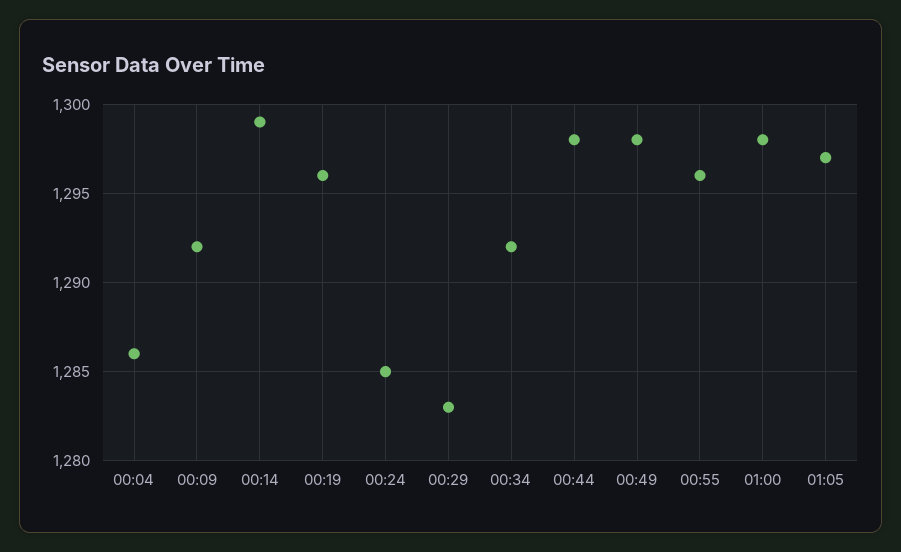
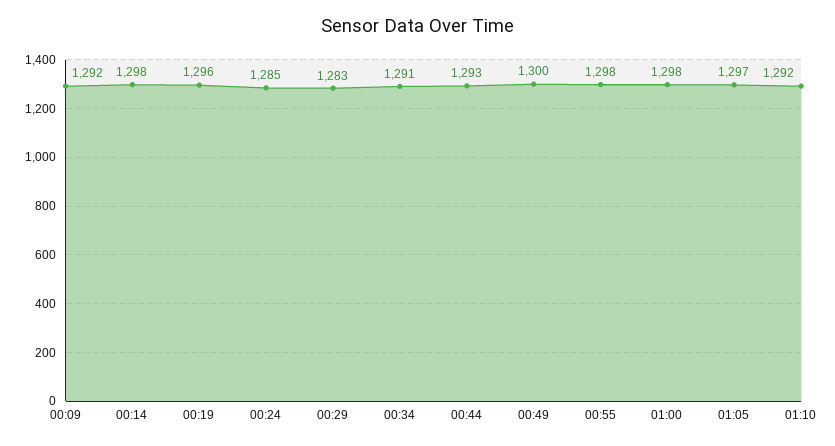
00:04: 1286 -> none
00:14: 1299 -> 1298
00:34: 1292 -> 1291
00:44: 1298 -> 1293
00:49: 1298 -> 1300
00:55: 1296 -> 1298
01:10: none -> 1292

